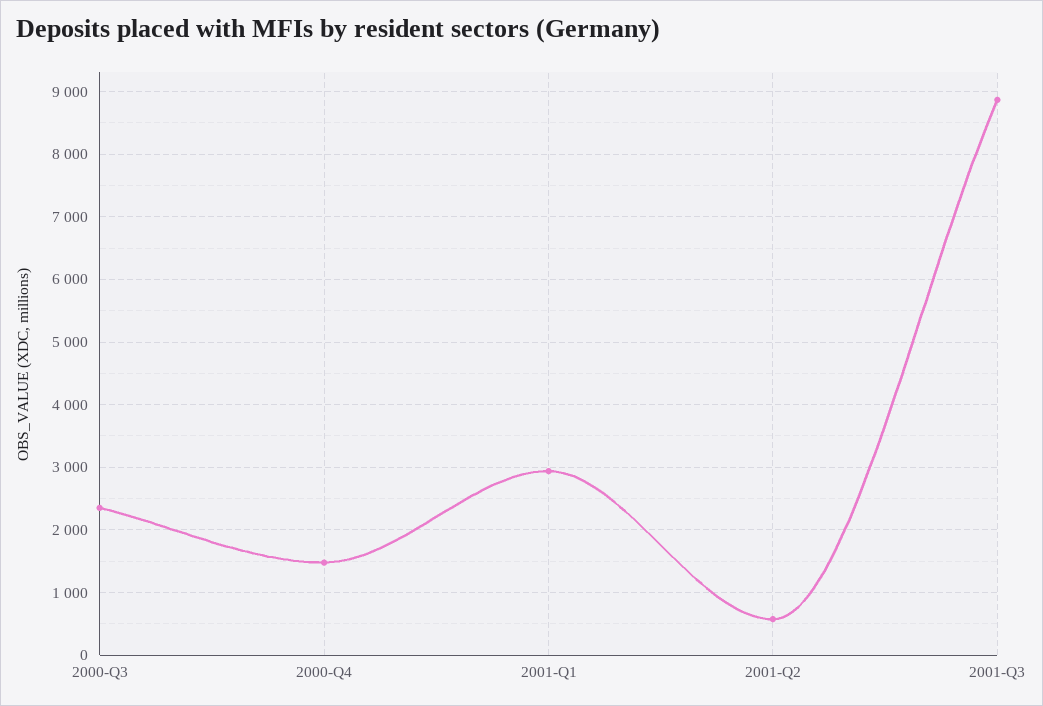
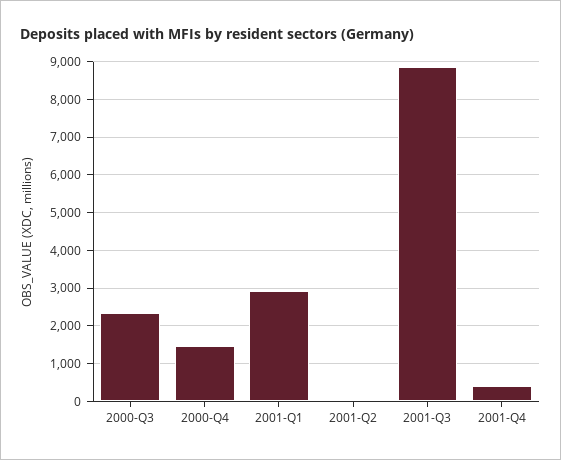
2001-Q2: 600 -> 0
2001-Q4: none -> 400

